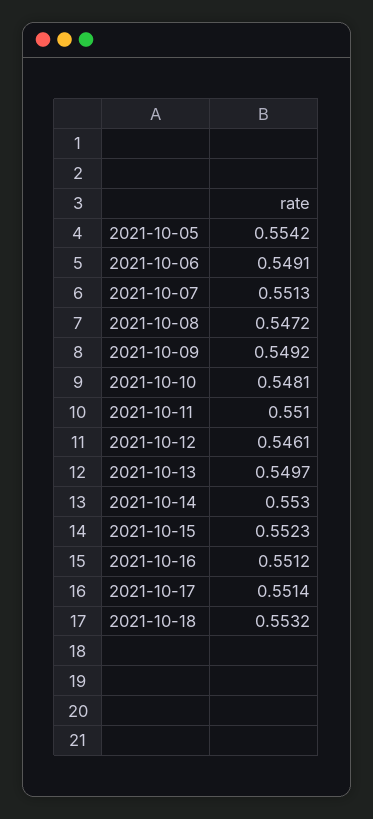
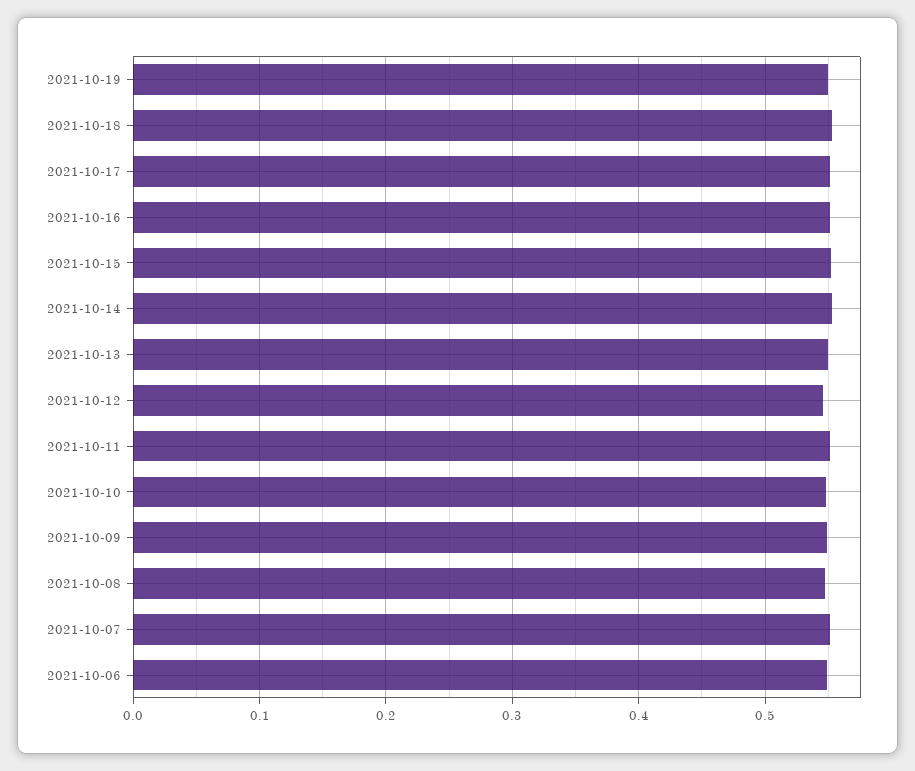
2021-10-05: 0.5542 -> none
2021-10-19: none -> 0.55

